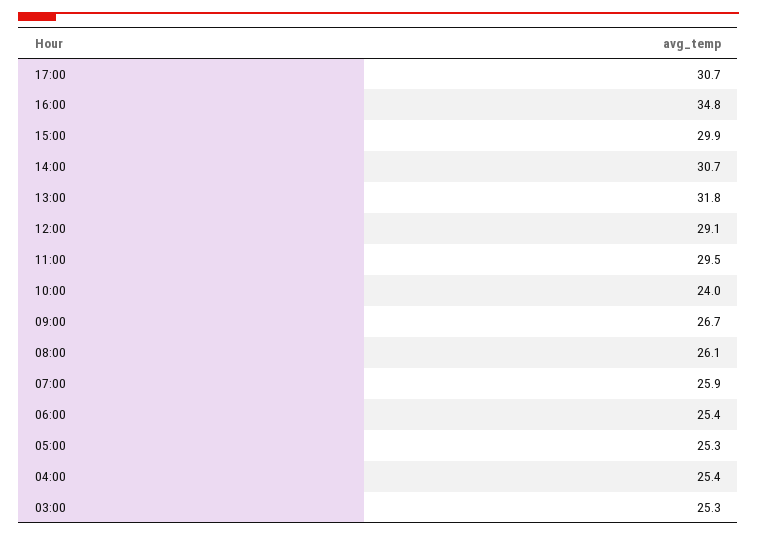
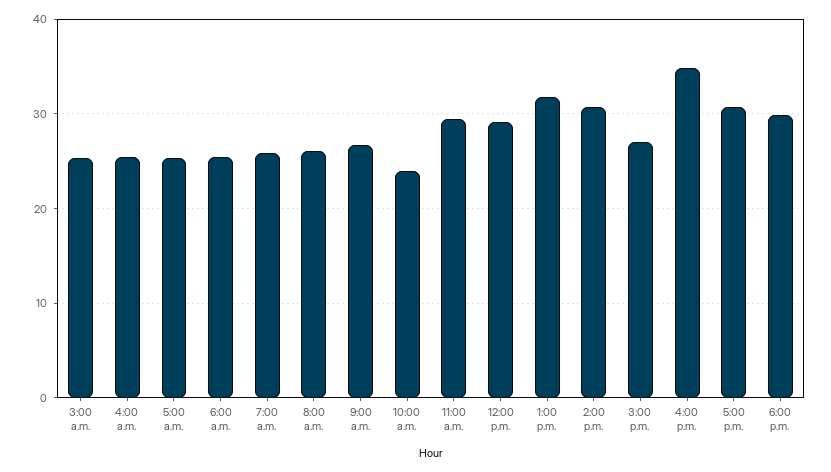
15:00: 29.9 -> 27
6:00 p.m.: none -> 30

